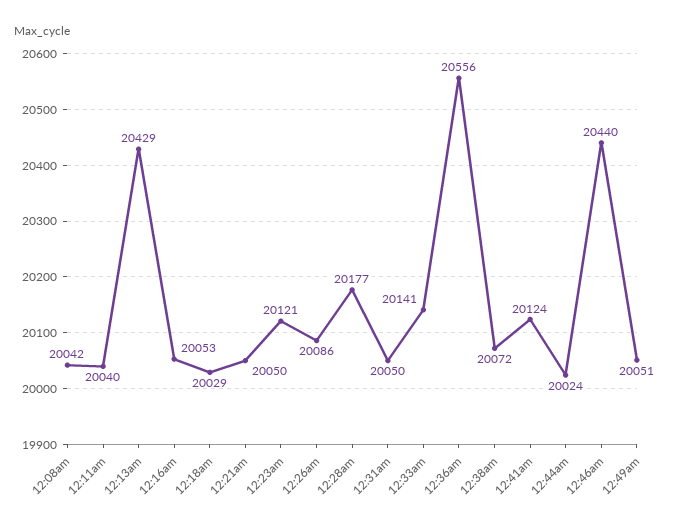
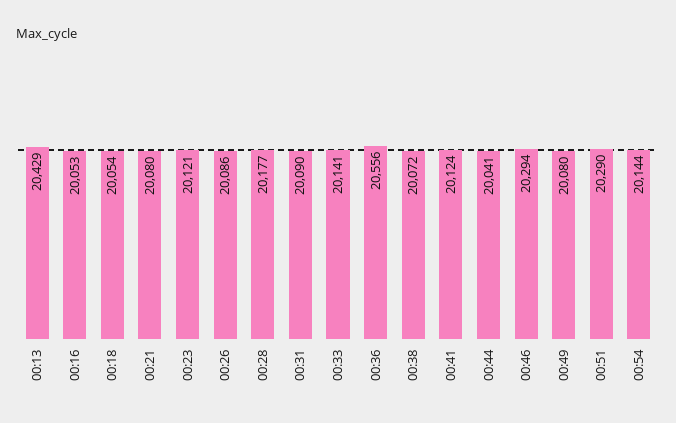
12:08am: 20042 -> none
12:11am: 20040 -> none
12:18am: 20029 -> 20054
12:21am: 20050 -> 20080
12:31am: 20050 -> 20090
12:44am: 20024 -> 20041
12:46am: 20440 -> 20294
12:49am: 20051 -> 20080
00:51: none -> 20290
00:54: none -> 20144

